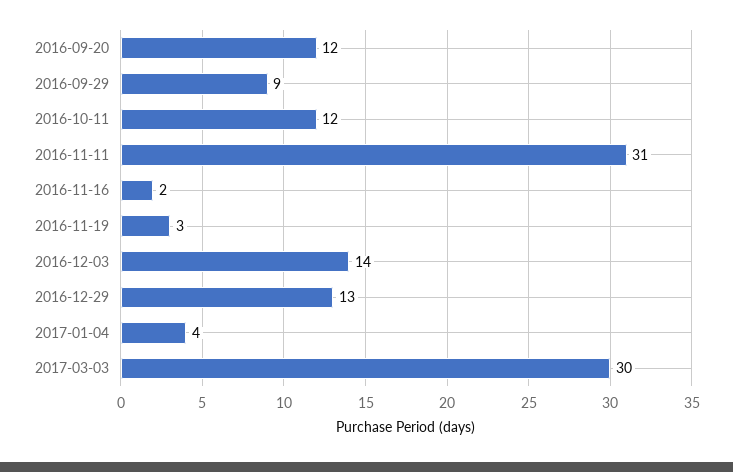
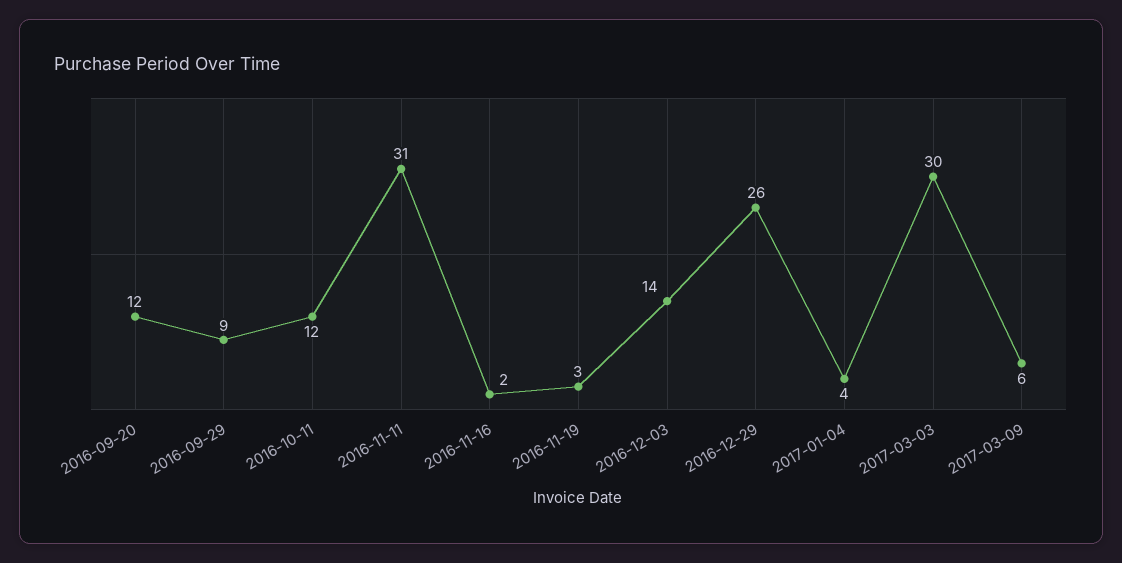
2016-12-29: 13 -> 26
2017-03-09: none -> 6

